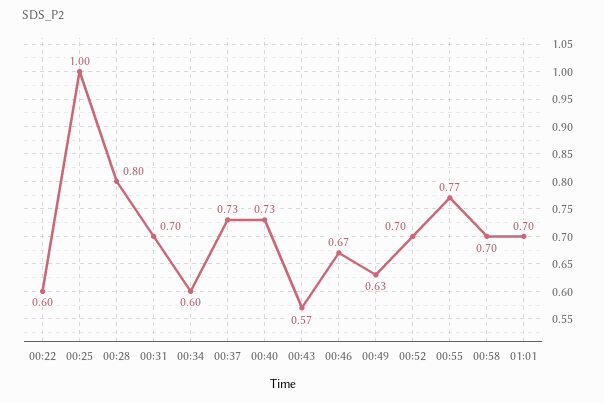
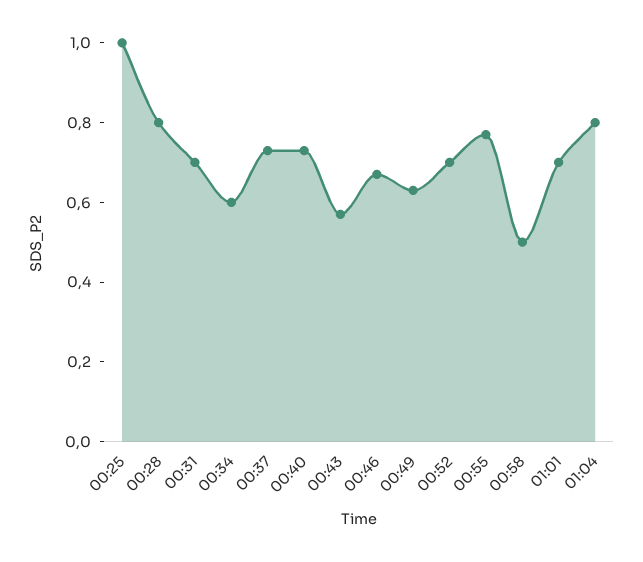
00:22: 0.6 -> none
00:58: 0.7 -> 0.5
01:04: none -> 0.8

